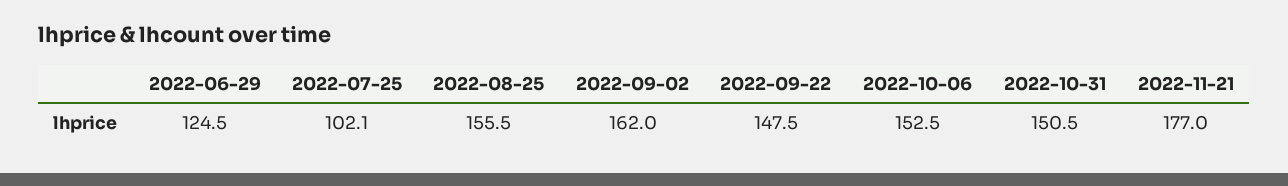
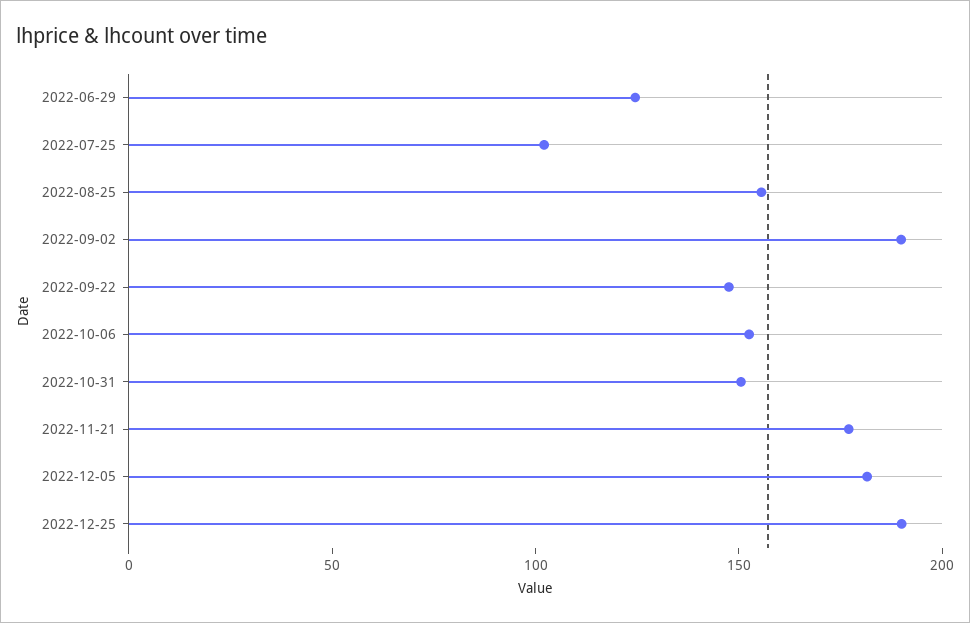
2022-09-02: 162 -> 190
2022-12-05: none -> 180
2022-12-25: none -> 190

